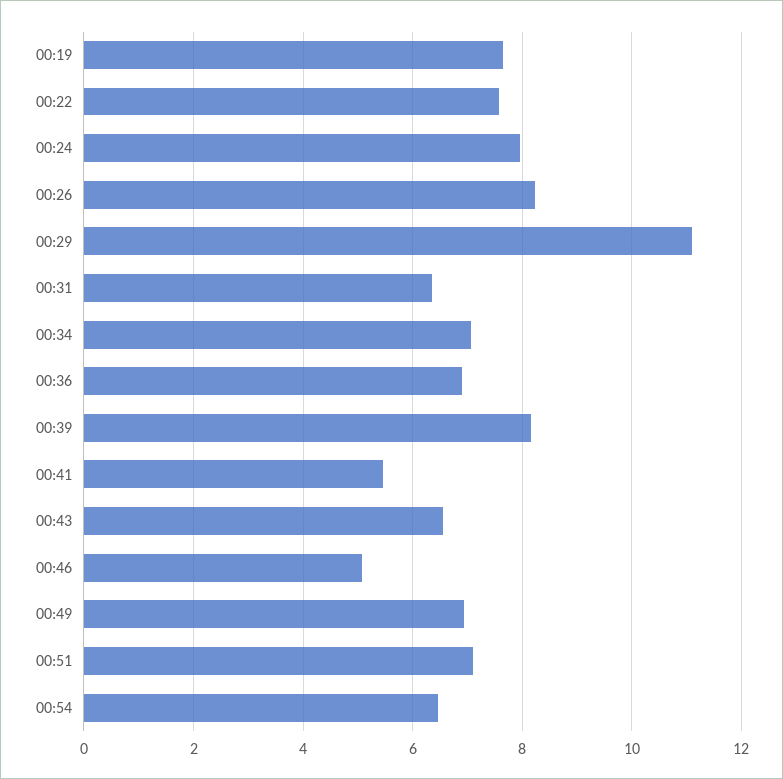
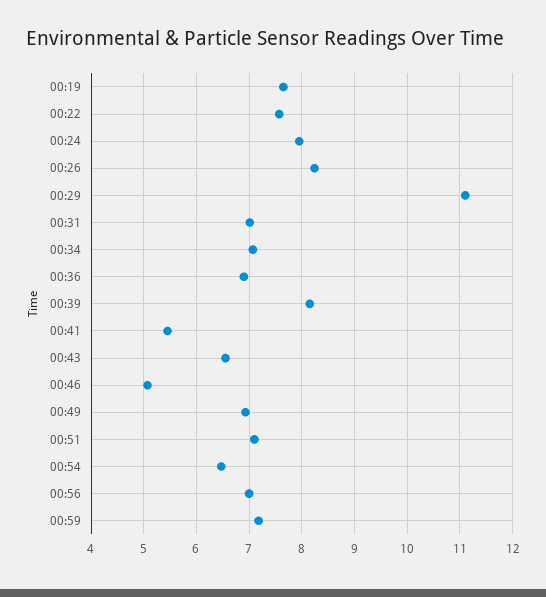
00:31: 6.4 -> 7
00:56: none -> 7
00:59: none -> 7.2

